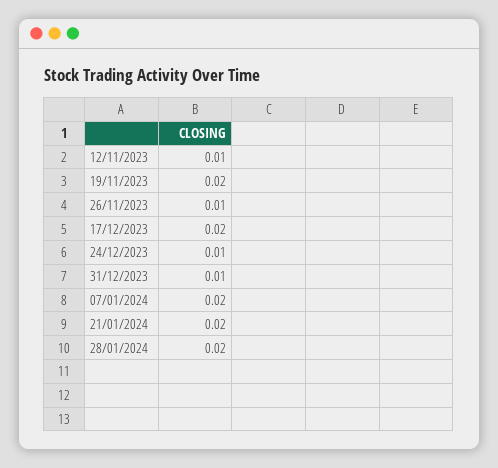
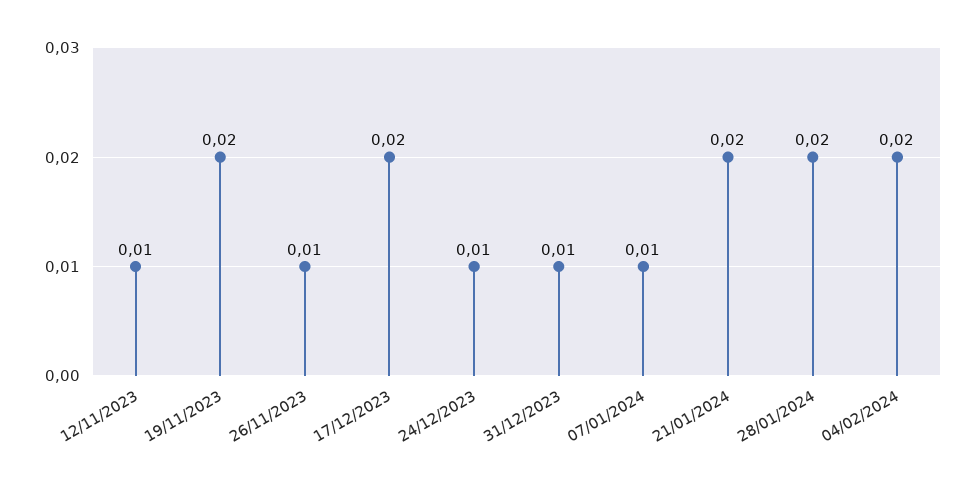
07/01/2024: 0.02 -> 0.01
04/02/2024: none -> 0.02

